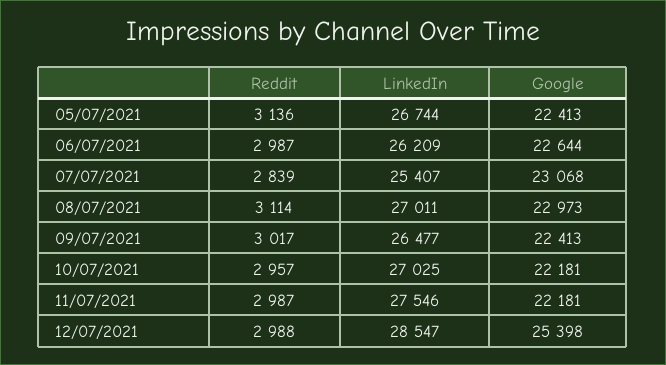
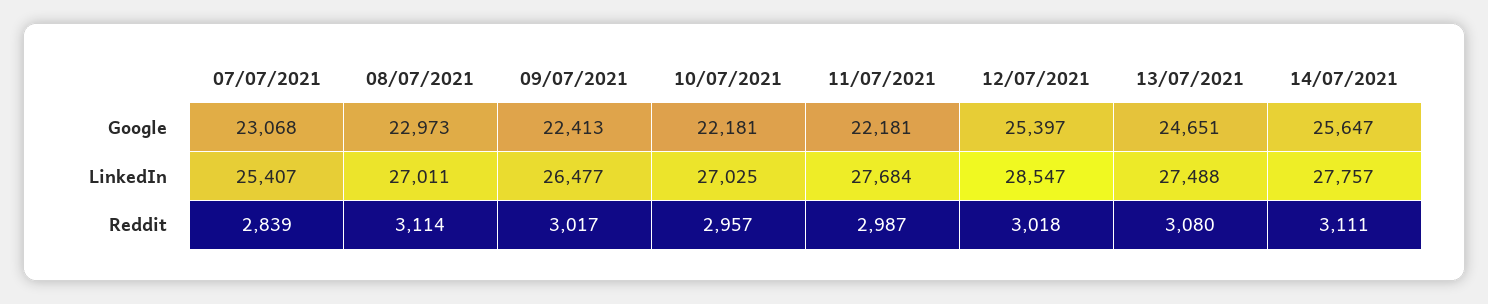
Reddit, 05/07/2021: 3136 -> none
LinkedIn, 05/07/2021: 26744 -> none
Google, 05/07/2021: 22413 -> none
Reddit, 06/07/2021: 2987 -> none
LinkedIn, 06/07/2021: 26209 -> none
Google, 06/07/2021: 22644 -> none
LinkedIn, 11/07/2021: 27546 -> 27684
Reddit, 12/07/2021: 2988 -> 3018
Google, 12/07/2021: 25398 -> 25397
Google, 13/07/2021: none -> 24651
Google, 14/07/2021: none -> 25647
LinkedIn, 13/07/2021: none -> 27488
LinkedIn, 14/07/2021: none -> 27757
Reddit, 13/07/2021: none -> 3080
Reddit, 14/07/2021: none -> 3111

